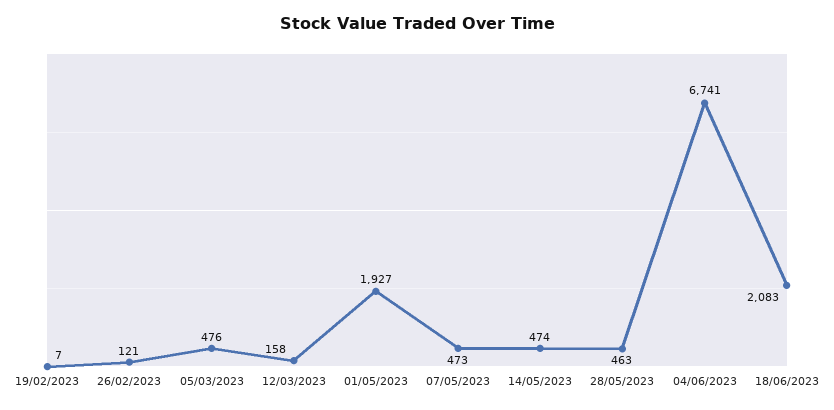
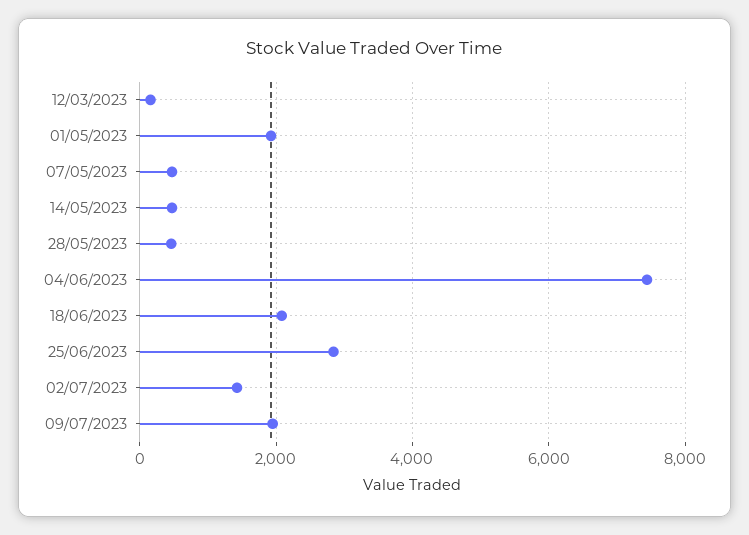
19/02/2023: 7 -> none
26/02/2023: 121 -> none
05/03/2023: 476 -> none
04/06/2023: 6741 -> 7400
25/06/2023: none -> 2800
02/07/2023: none -> 1400
09/07/2023: none -> 2000

